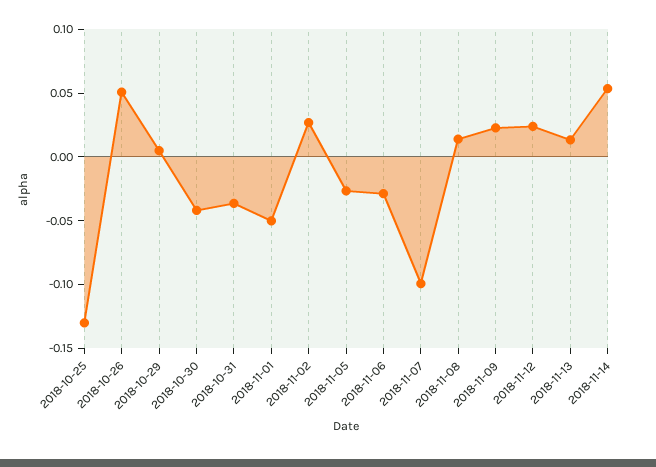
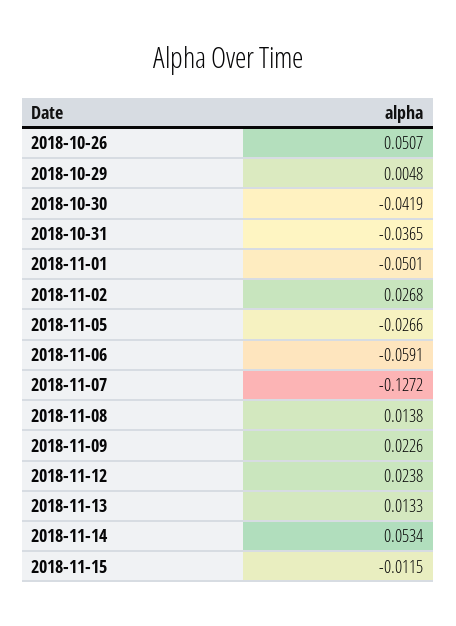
2018-10-25: -0.13 -> none
2018-11-06: -0.03 -> -0.0591
2018-11-07: -0.1 -> -0.1272
2018-11-15: none -> -0.0115

